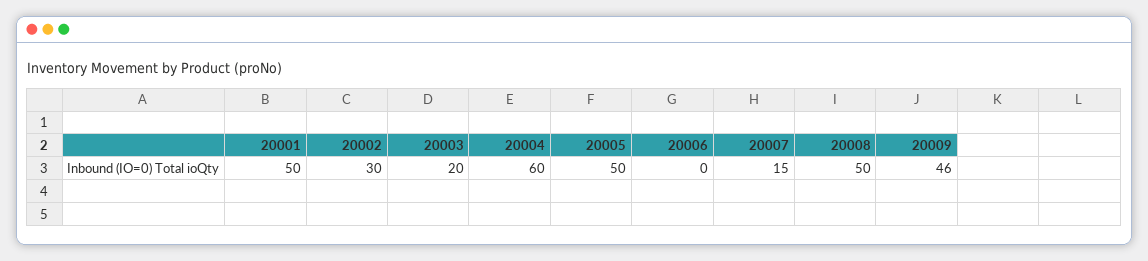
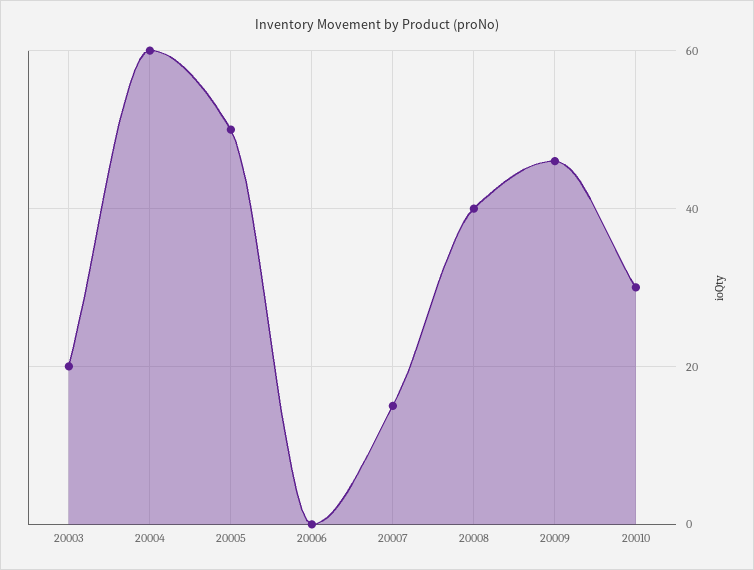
20001: 50 -> none
20002: 30 -> none
20008: 50 -> 40
20010: none -> 30

